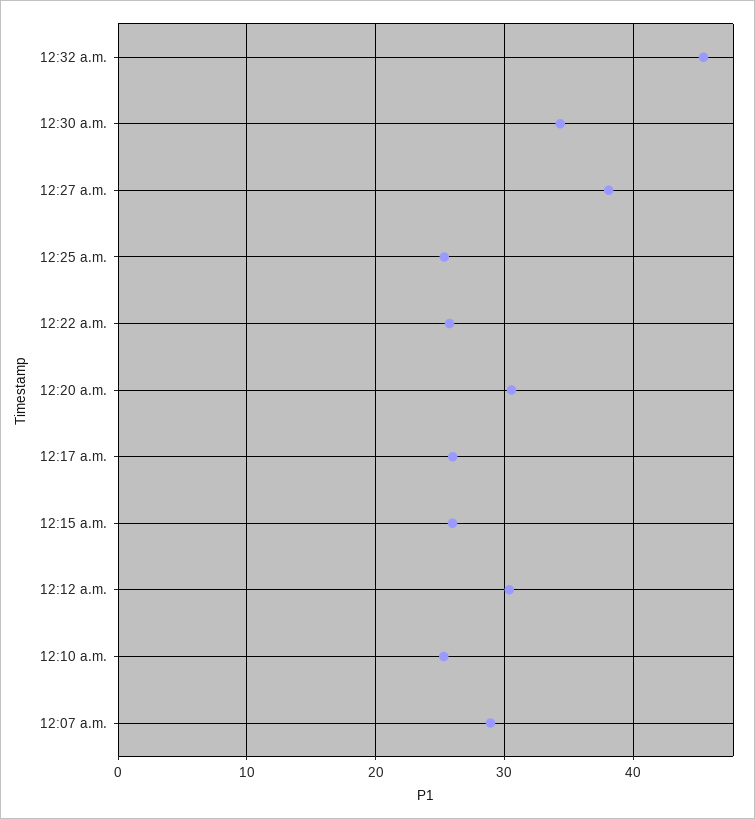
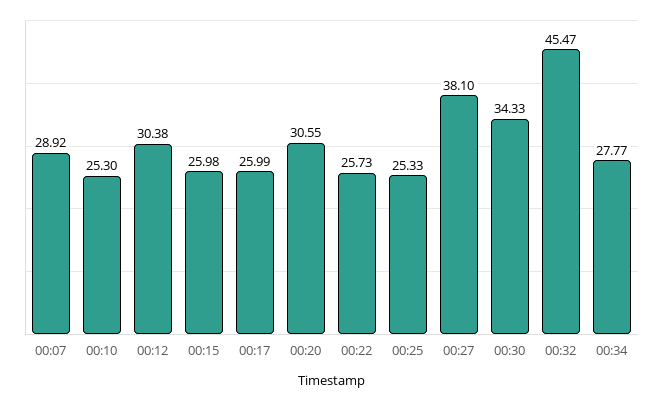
00:34: none -> 27.77

